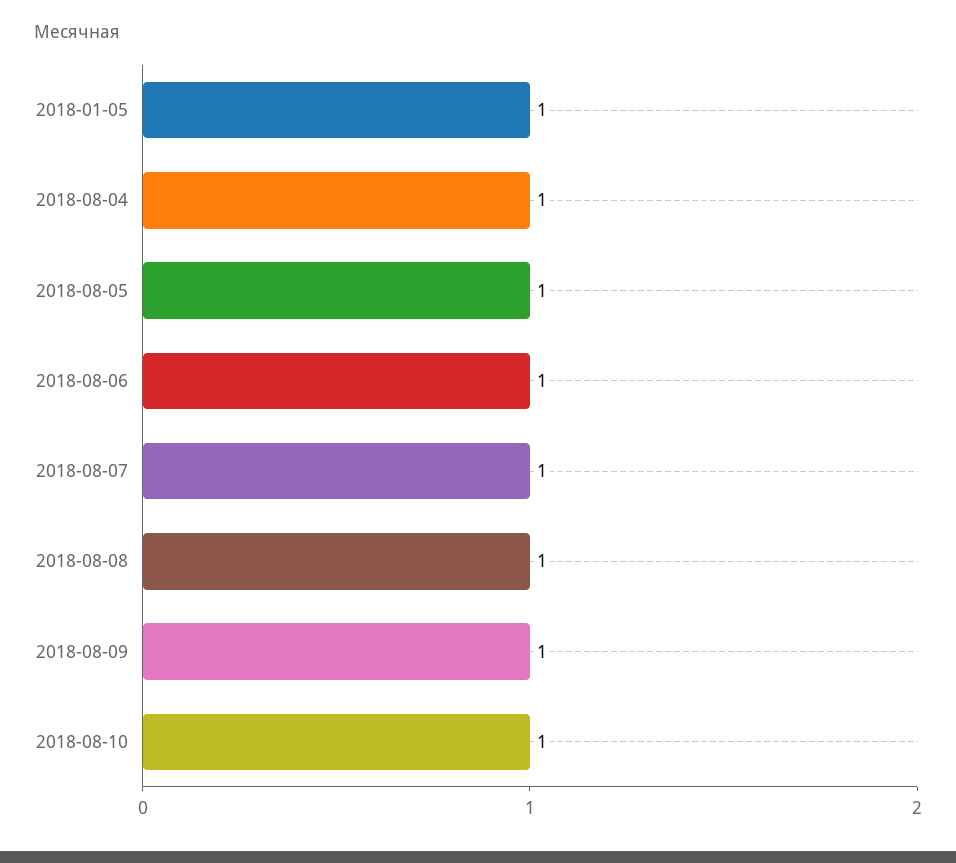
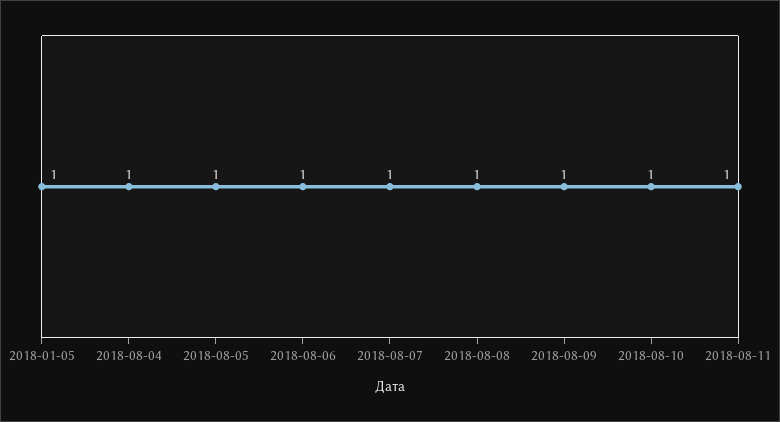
2018-08-11: none -> 1

